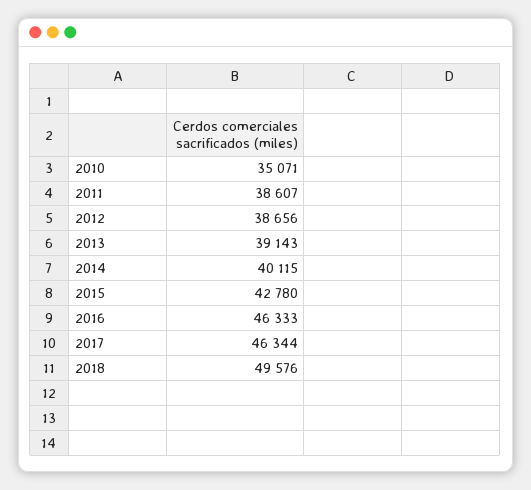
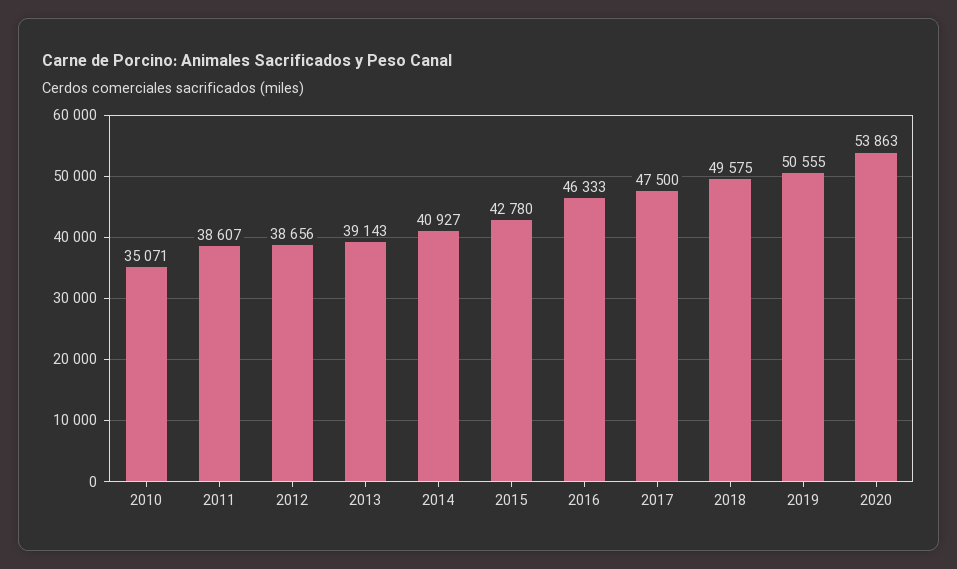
2014: 40115 -> 40927
2017: 46344 -> 47500
2018: 49576 -> 49575
2019: none -> 50555
2020: none -> 53863

